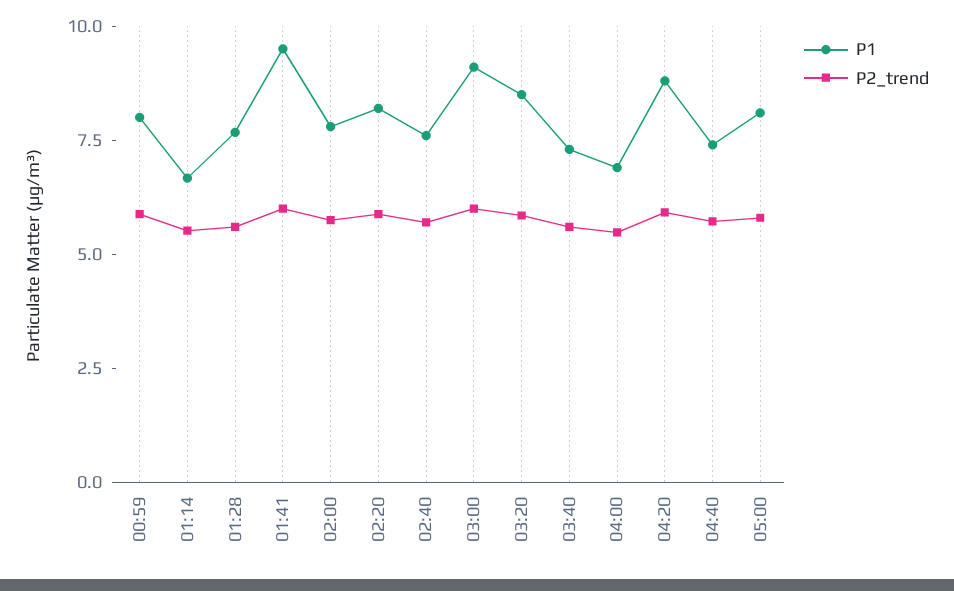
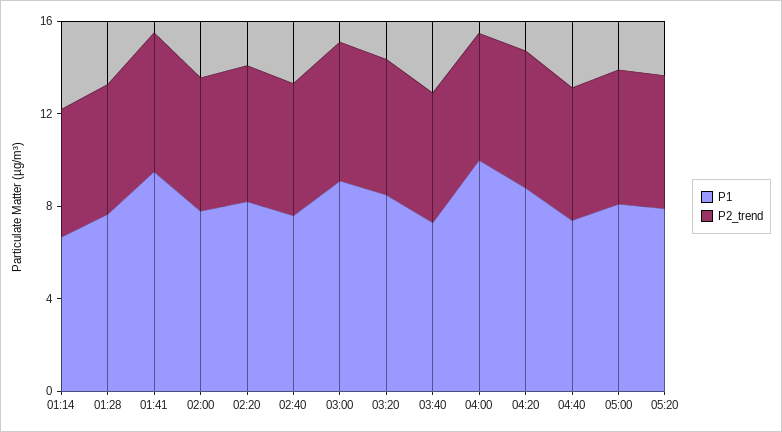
P1, 00:59: 8 -> none
P2_trend, 00:59: 6 -> none
P1, 04:00: 7 -> 10
P1, 05:20: none -> 8
P2_trend, 05:20: none -> 6

